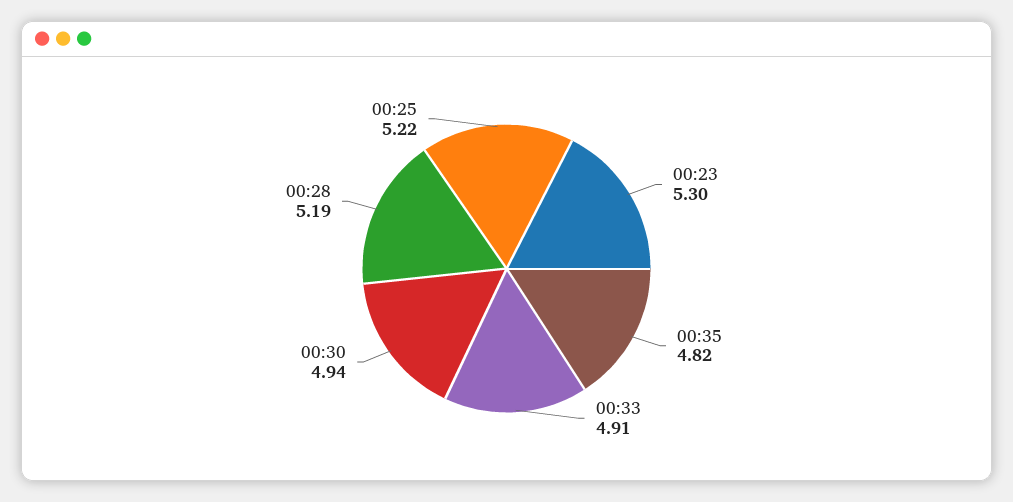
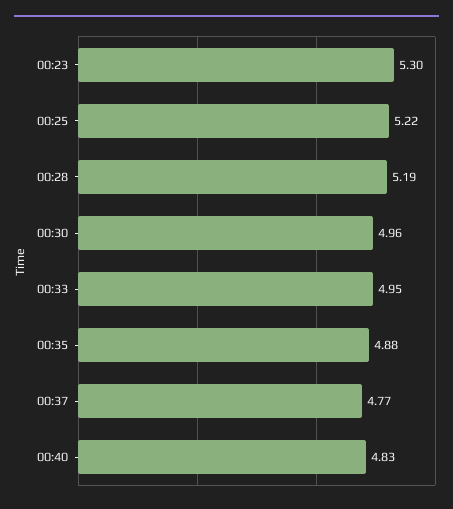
00:35: 4.82 -> 4.88
00:33: 4.91 -> 4.95
00:30: 4.94 -> 4.96
00:37: none -> 4.77
00:40: none -> 4.83

